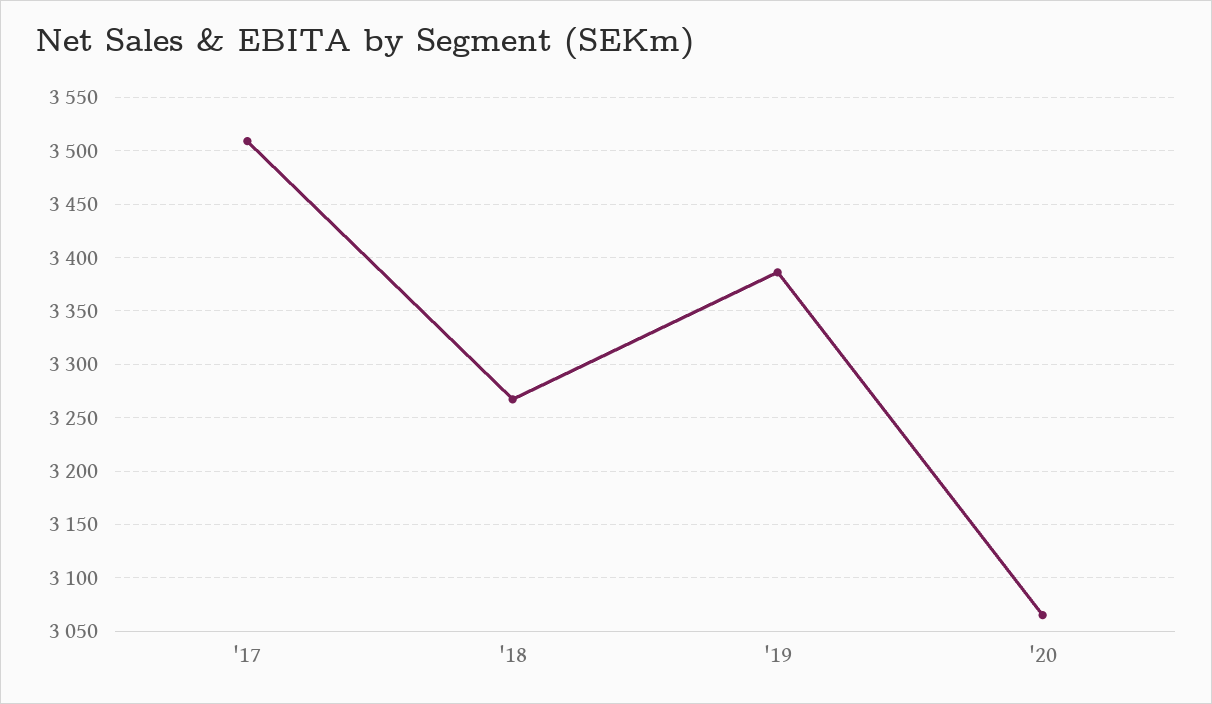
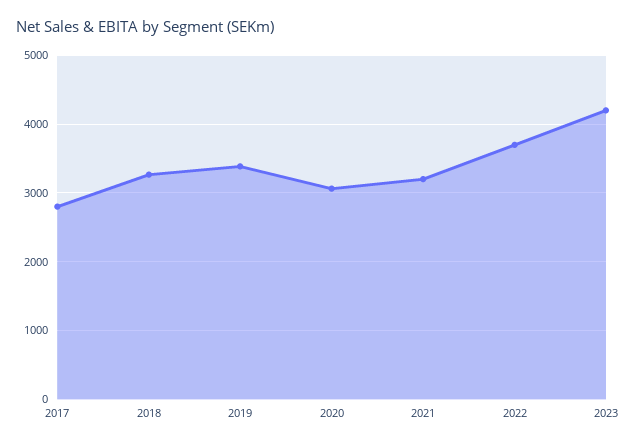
'17: 3510 -> 2800
2021: none -> 3200
2022: none -> 3700
2023: none -> 4200

